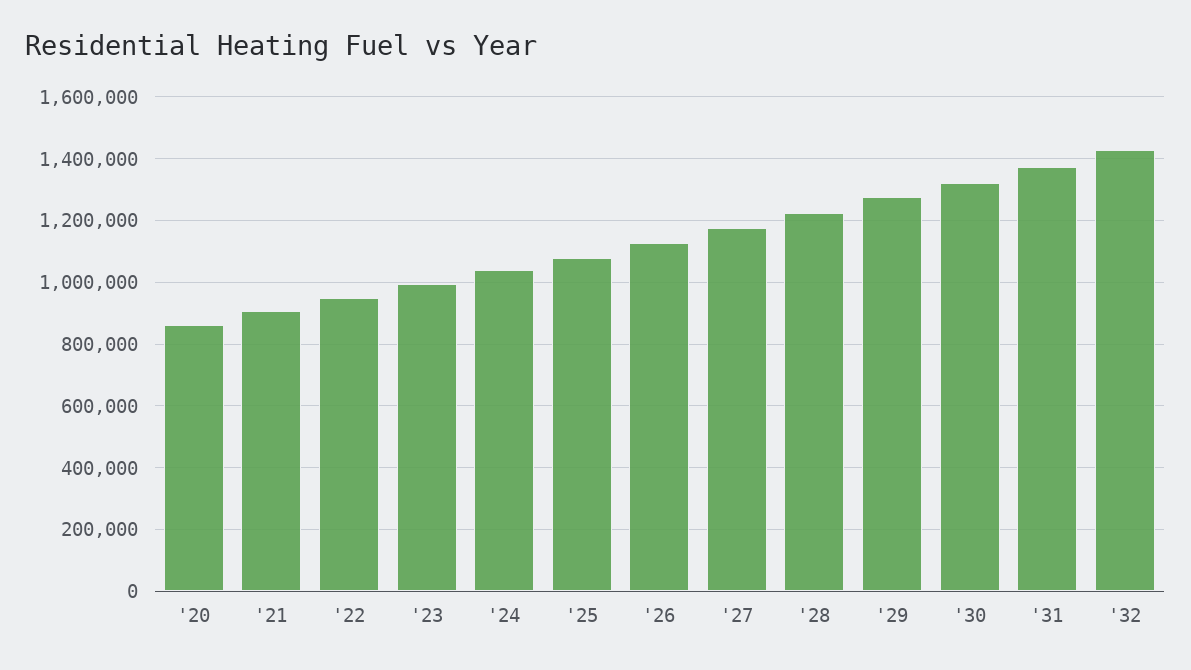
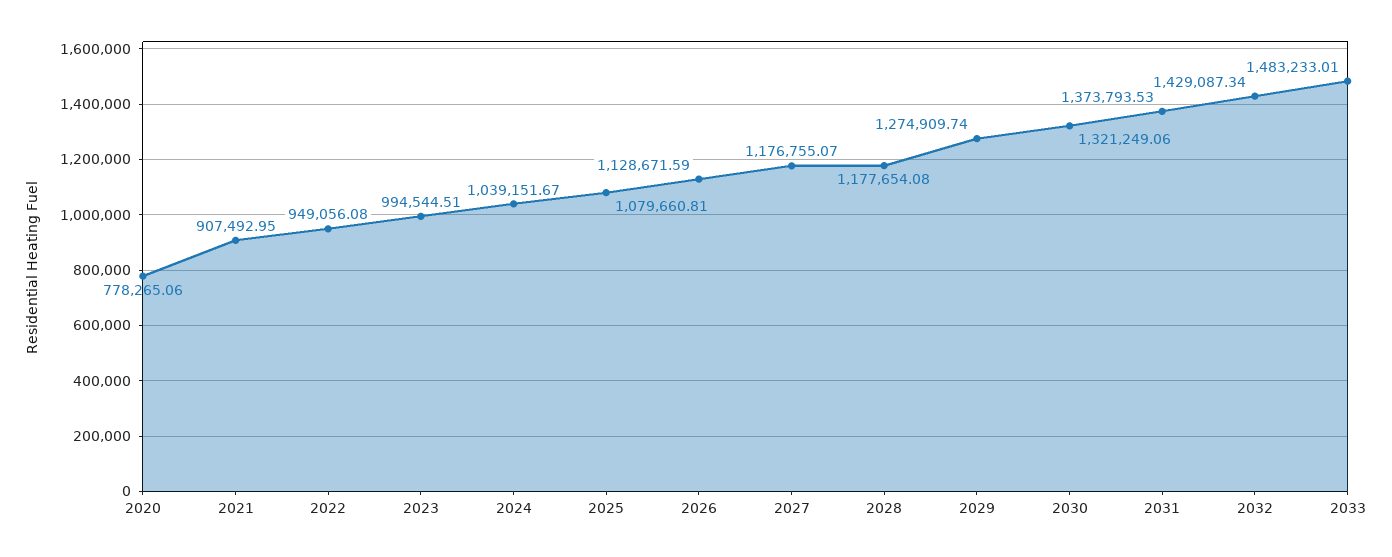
'20: 860000 -> 778265.06
'28: 1220000 -> 1177654.08
2033: none -> 1483233.01

